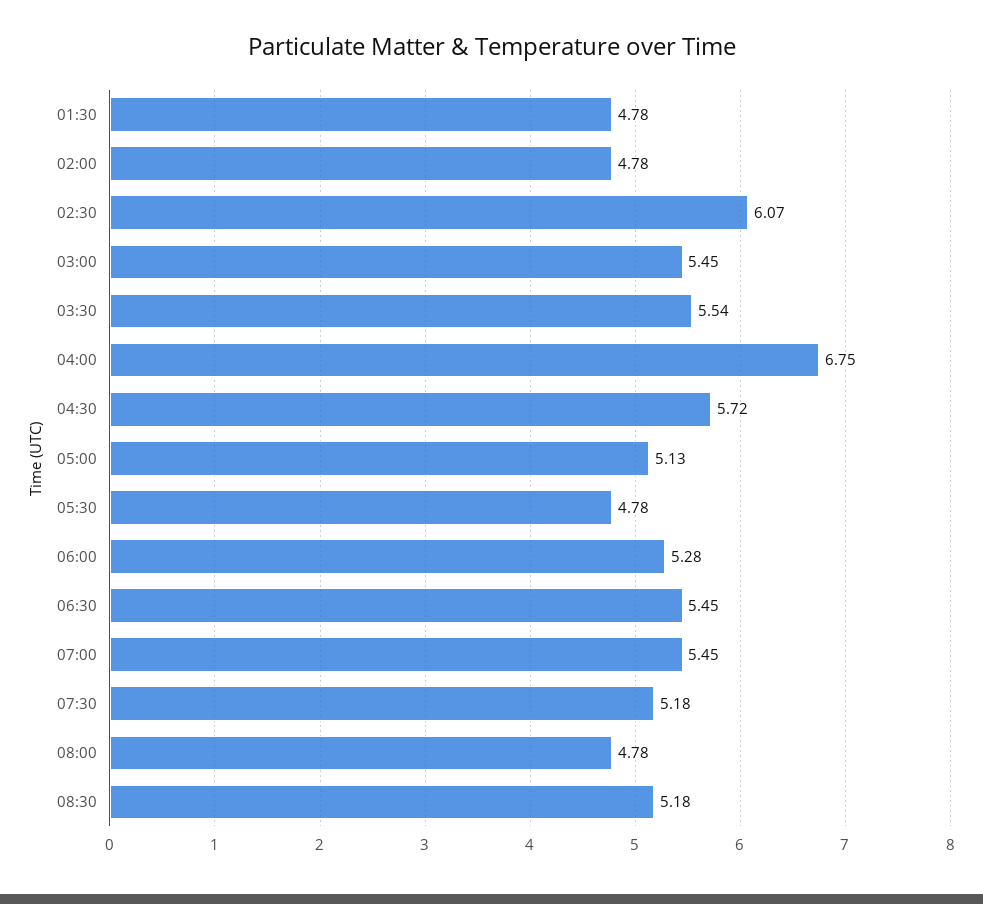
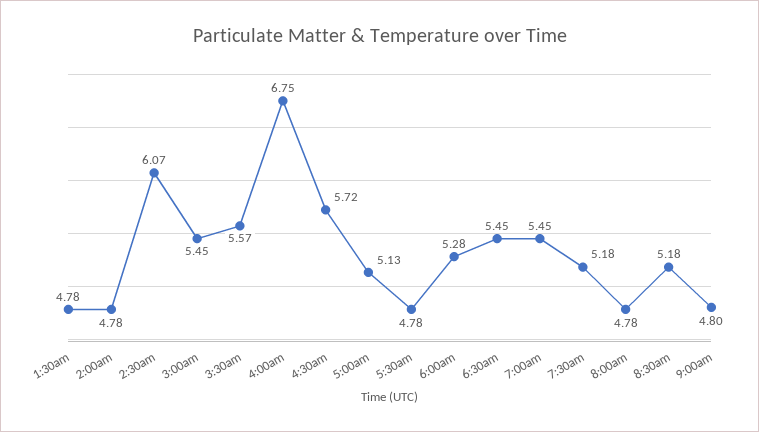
03:30: 5.54 -> 5.57
9:00am: none -> 4.8

